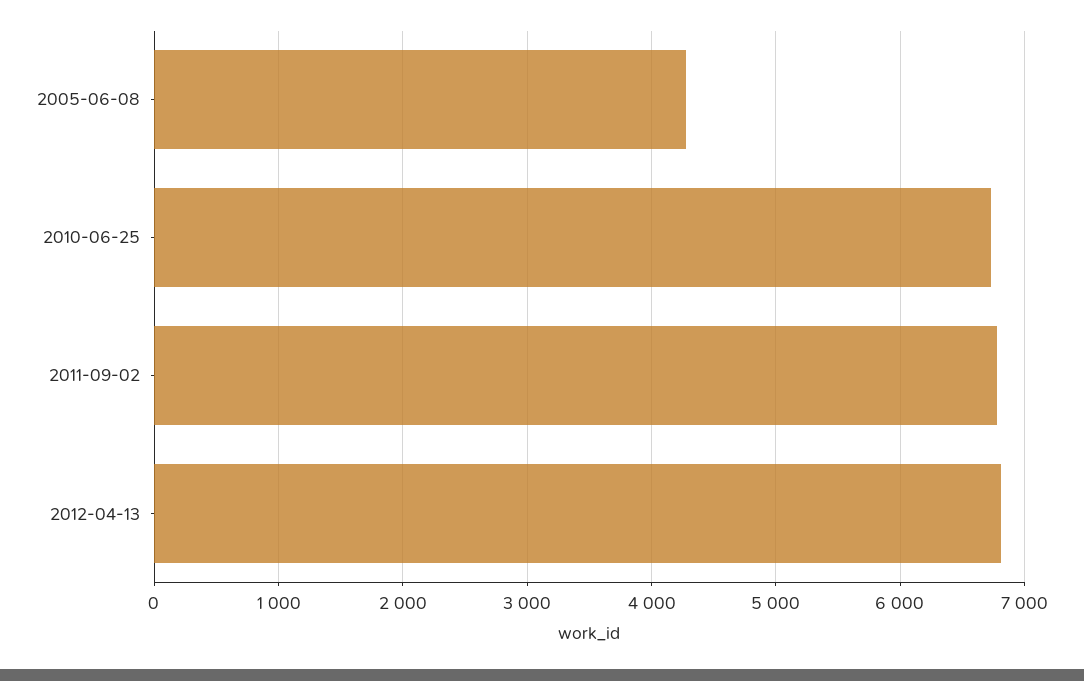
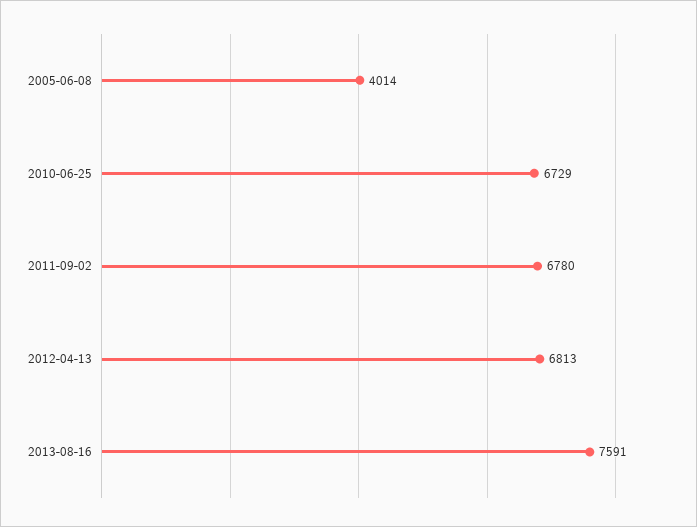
2005-06-08: 4300 -> 4014
2013-08-16: none -> 7591

